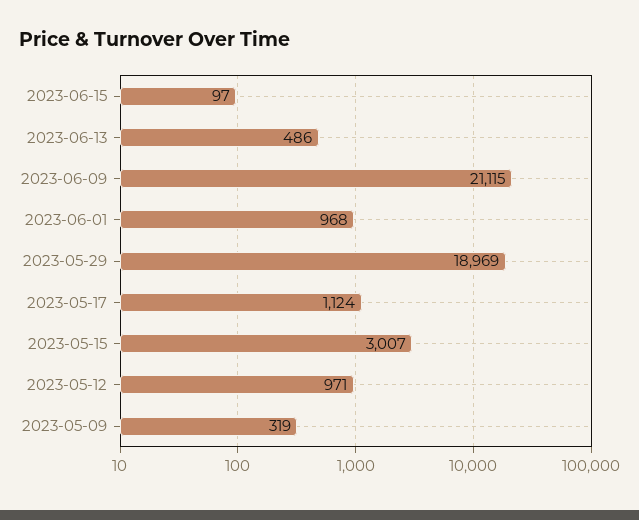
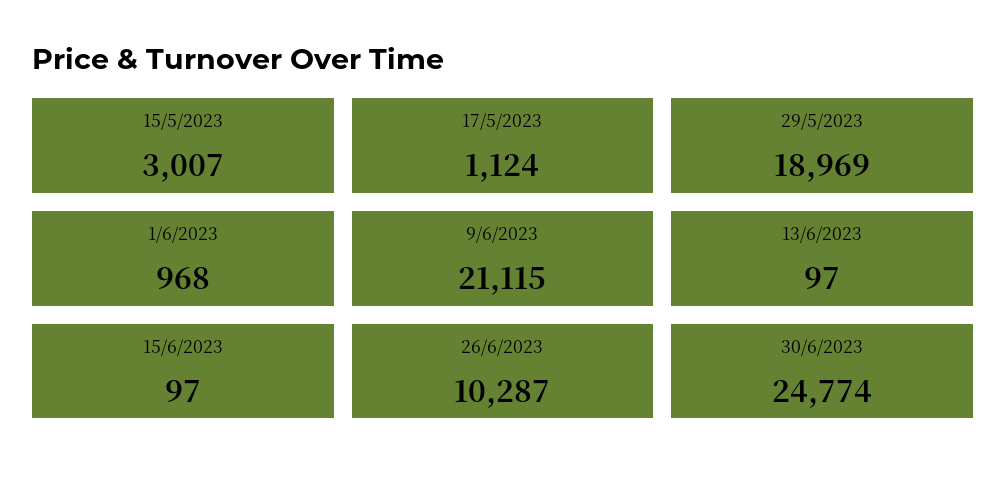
2023-06-13: 486 -> 97
2023-05-12: 971 -> none
2023-05-09: 319 -> none
26/6/2023: none -> 10287
30/6/2023: none -> 24774

